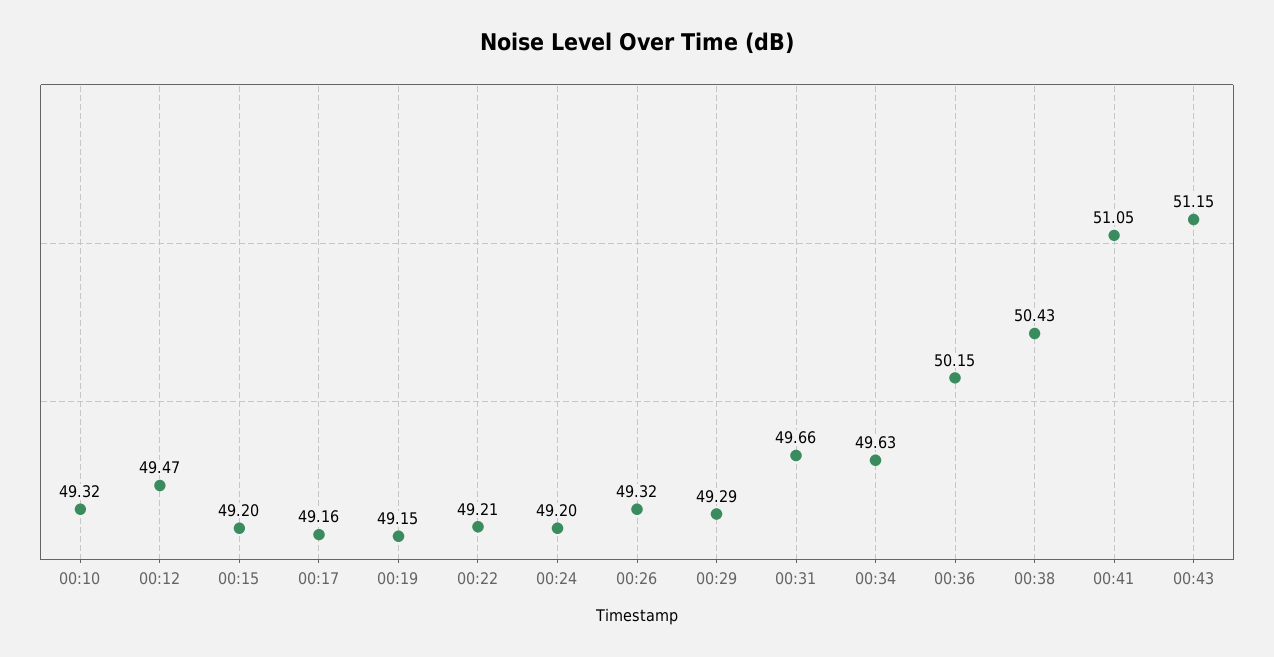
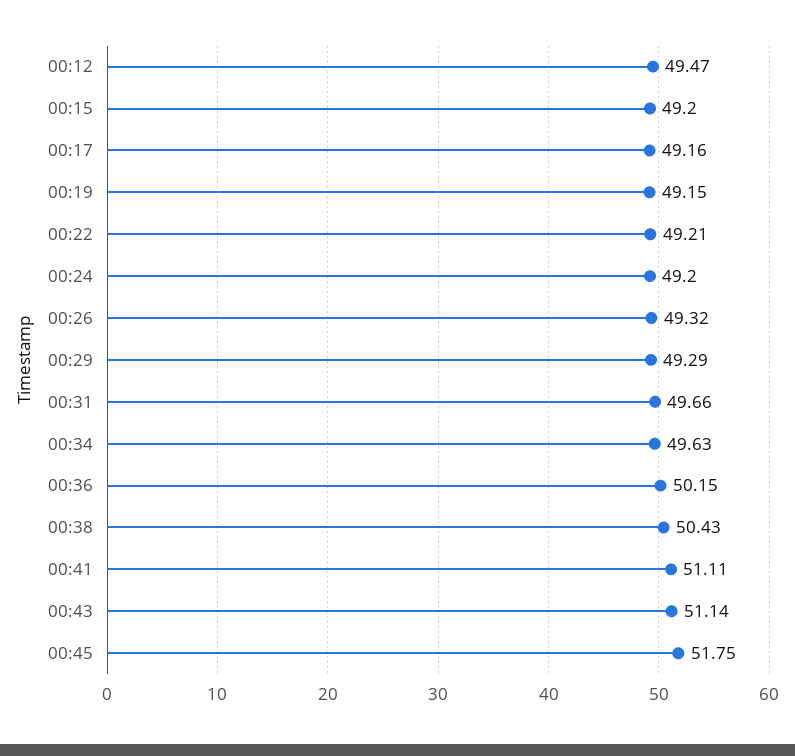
00:10: 49.32 -> none
00:41: 51.05 -> 51.11
00:43: 51.15 -> 51.14
00:45: none -> 51.75

